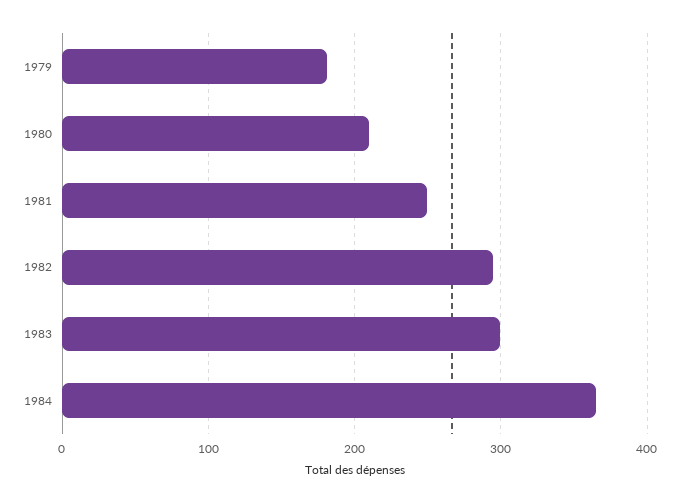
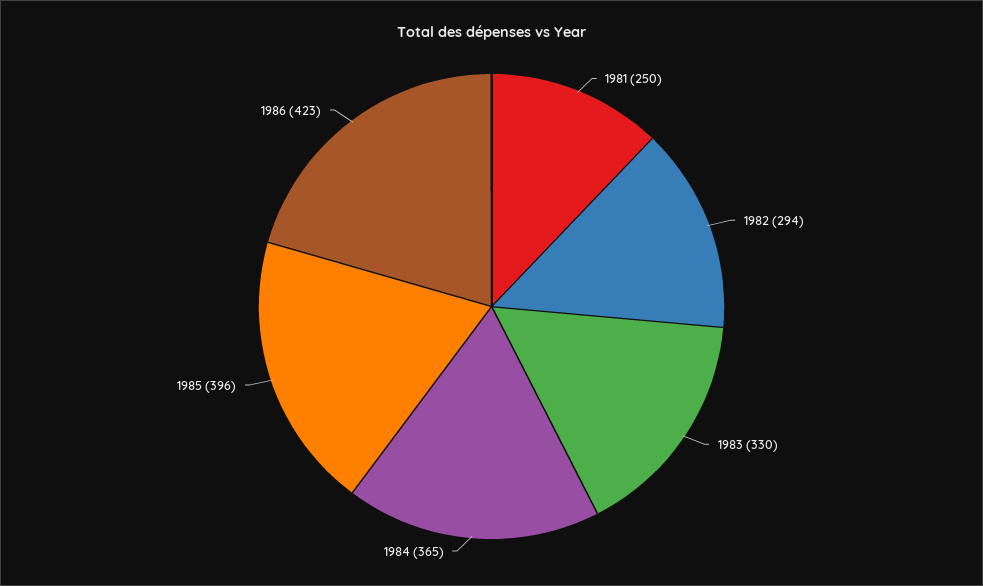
1979: 180 -> none
1980: 210 -> none
1983: 300 -> 330
1985: none -> 396
1986: none -> 423

